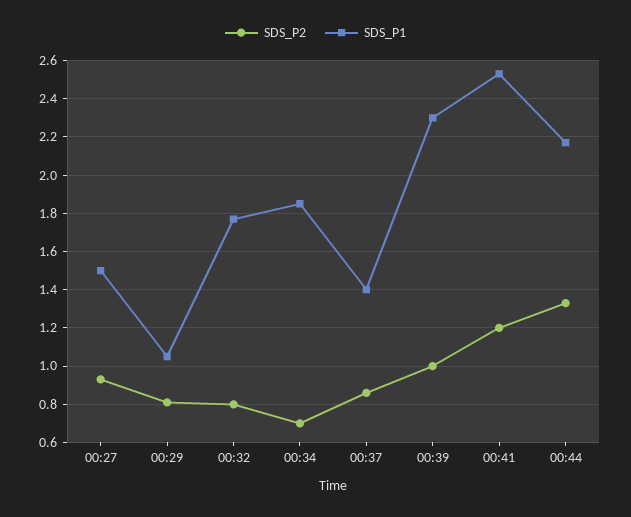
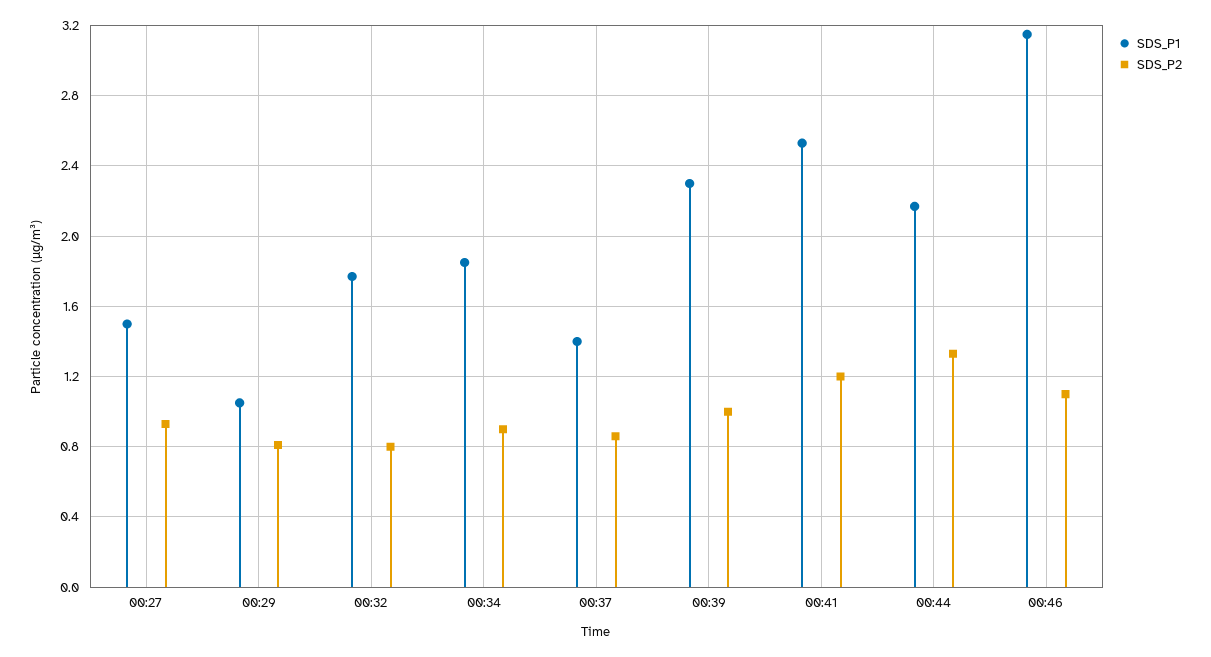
SDS_P2, 00:34: 0.7 -> 0.9
SDS_P1, 00:46: none -> 3.15
SDS_P2, 00:46: none -> 1.1

